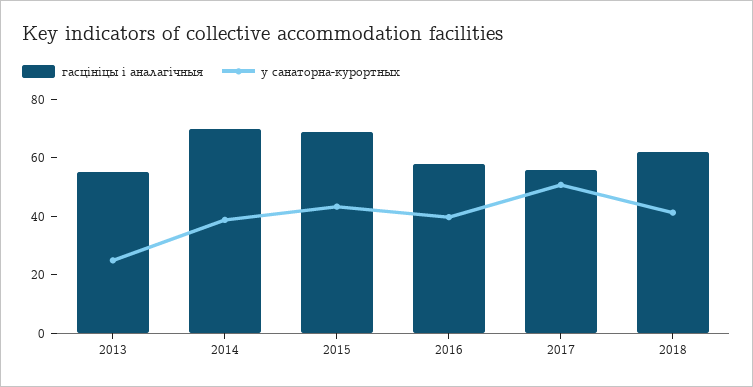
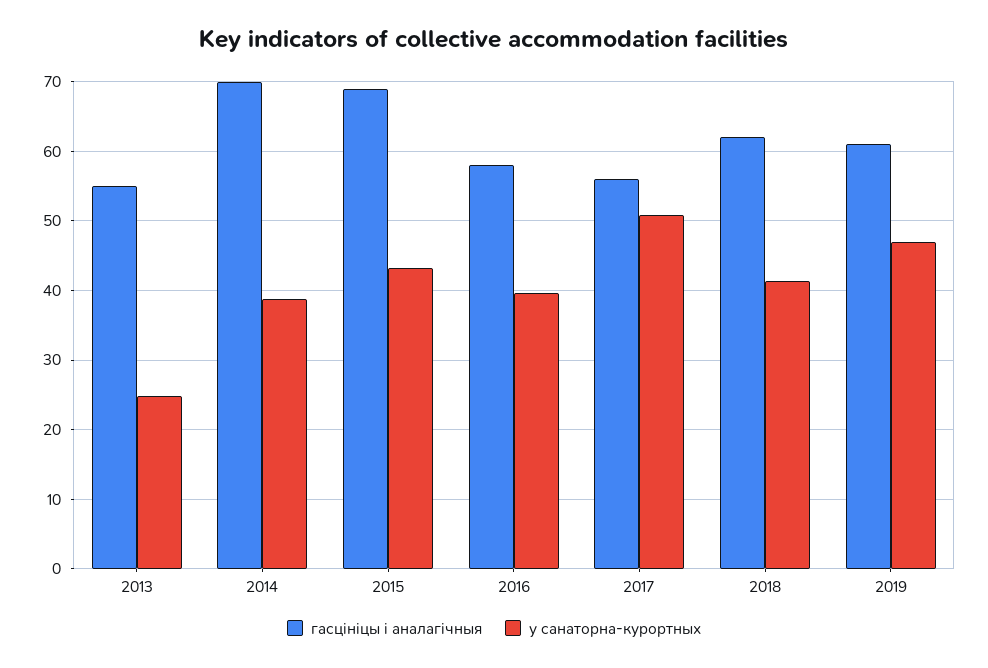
гасцініцы і аналагічныя, 2019: none -> 61
у санаторна-курортных, 2019: none -> 47

